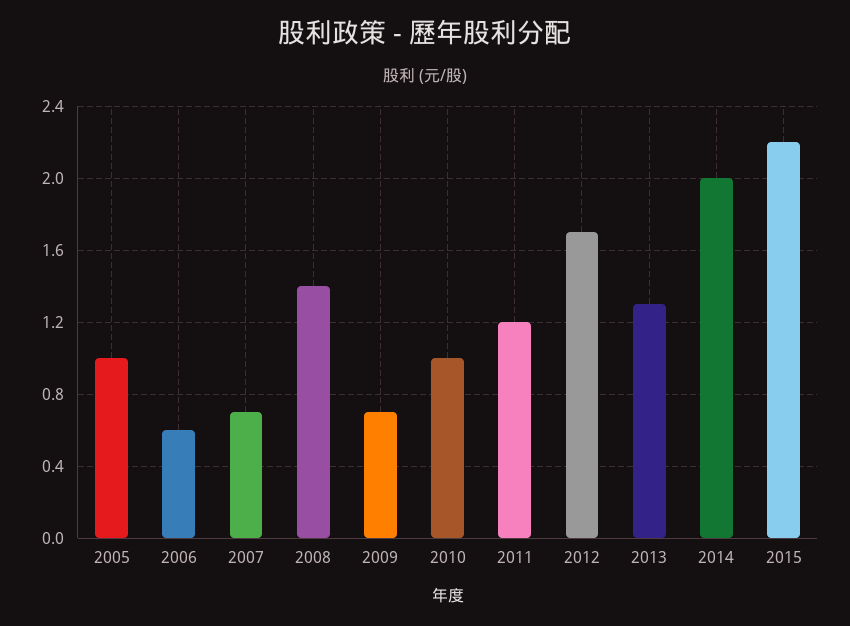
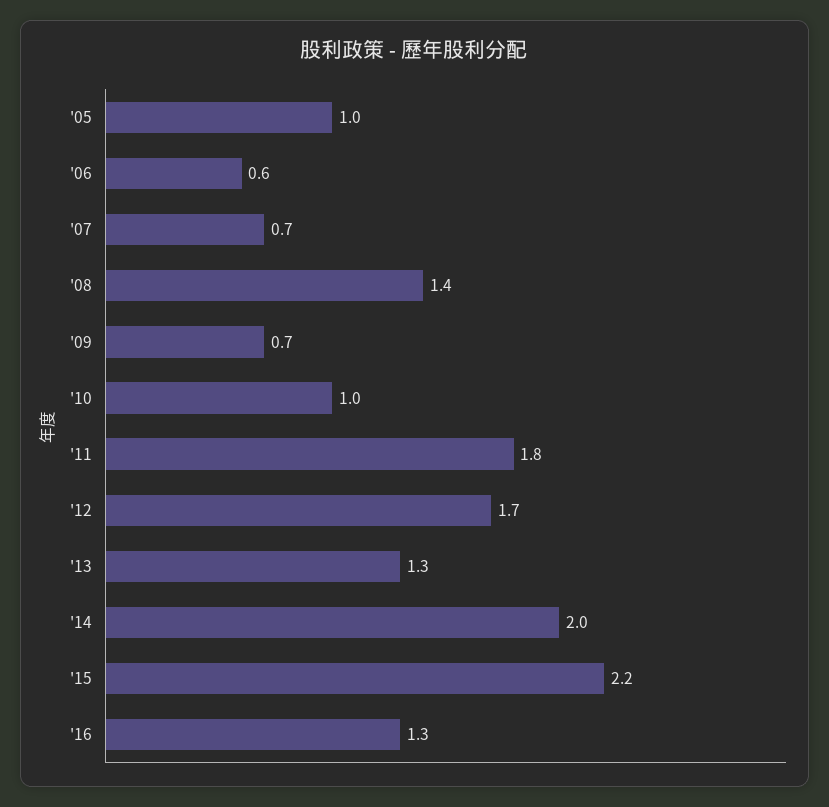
2011: 1.2 -> 1.8
'16: none -> 1.3

